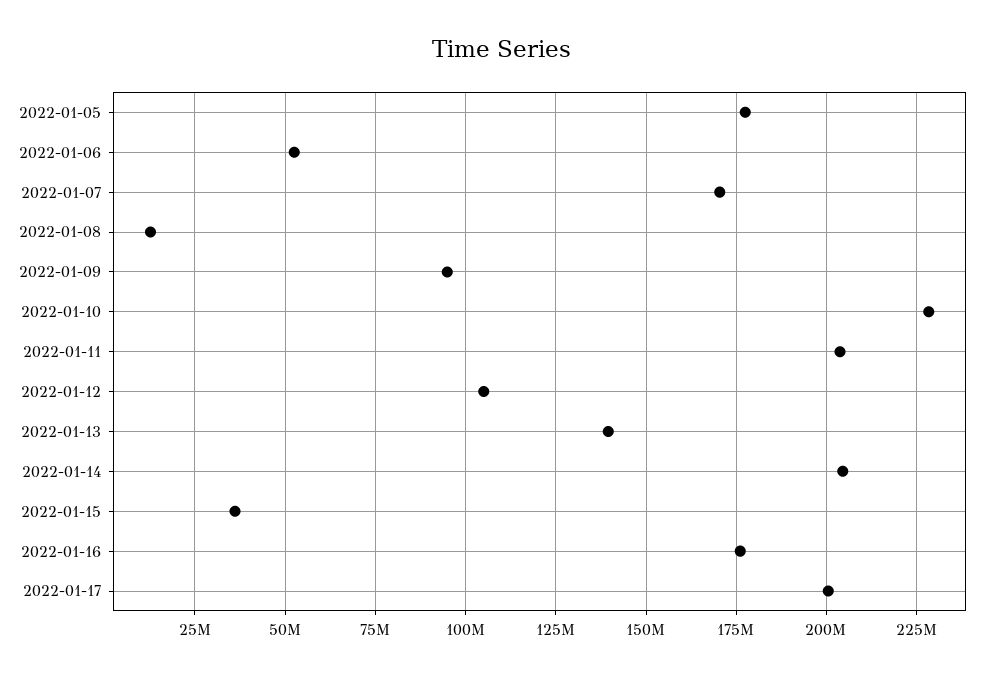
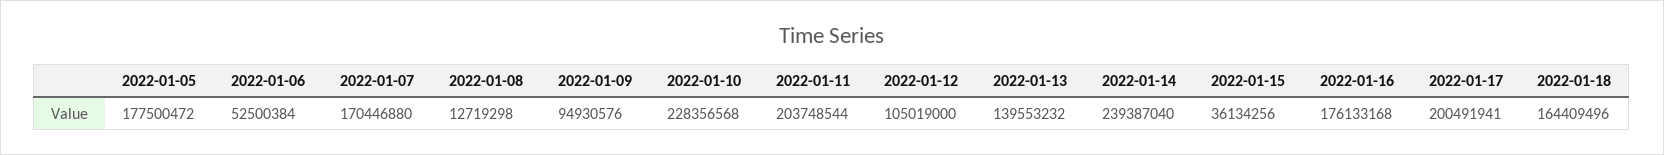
2022-01-14: 205000000 -> 239387040
2022-01-18: none -> 164409496

